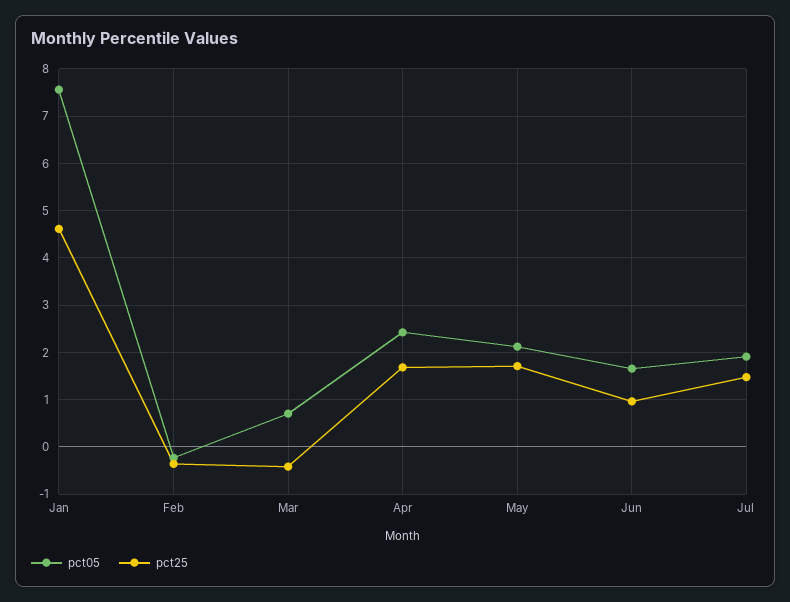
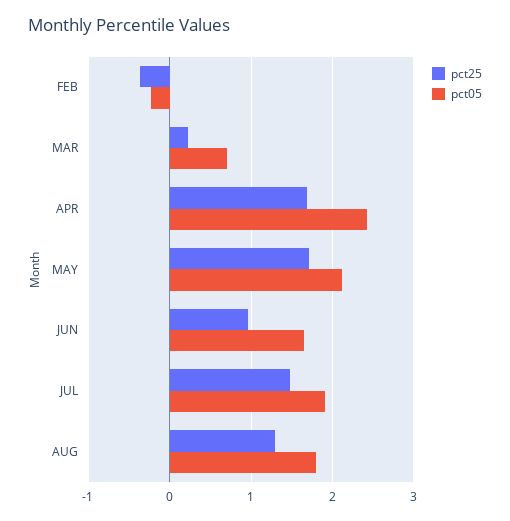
pct05, Jan: 7.6 -> none
pct25, Jan: 4.6 -> none
pct25, Mar: -0.4 -> 0.2
pct25, AUG: none -> 1.3
pct05, AUG: none -> 1.8

